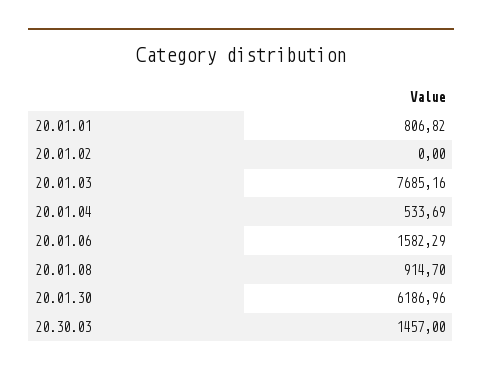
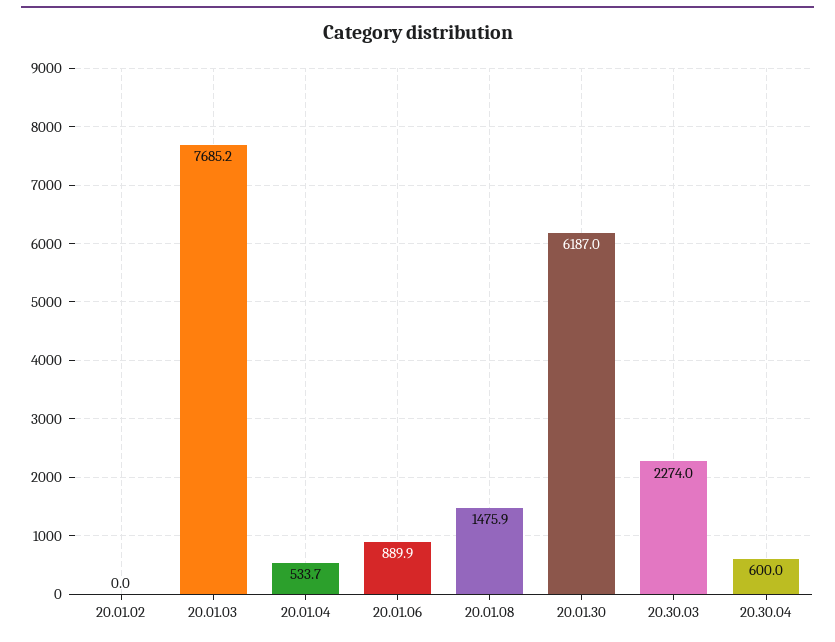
20.01.01: 806.82 -> none
20.01.06: 1582.29 -> 889.9
20.01.08: 914.7 -> 1475.9
20.30.03: 1457 -> 2274
20.30.04: none -> 600

